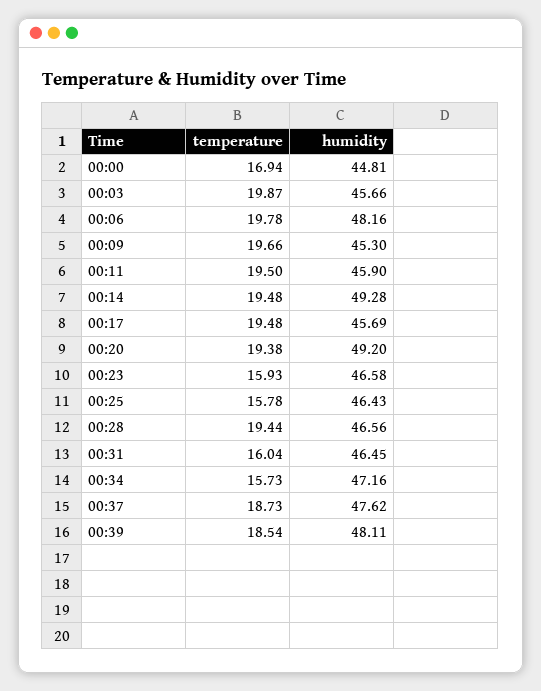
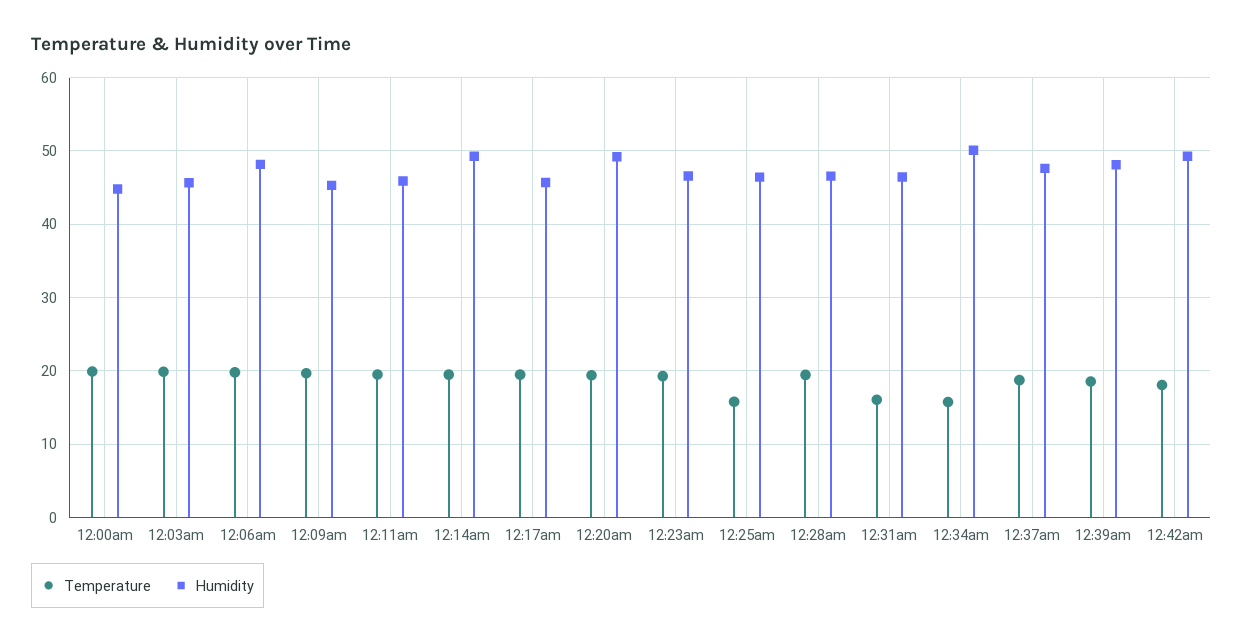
temperature, 00:00: 16.94 -> 20
temperature, 00:23: 15.93 -> 19
humidity, 00:34: 47.16 -> 50
temperature, 12:42am: none -> 18
humidity, 12:42am: none -> 49

